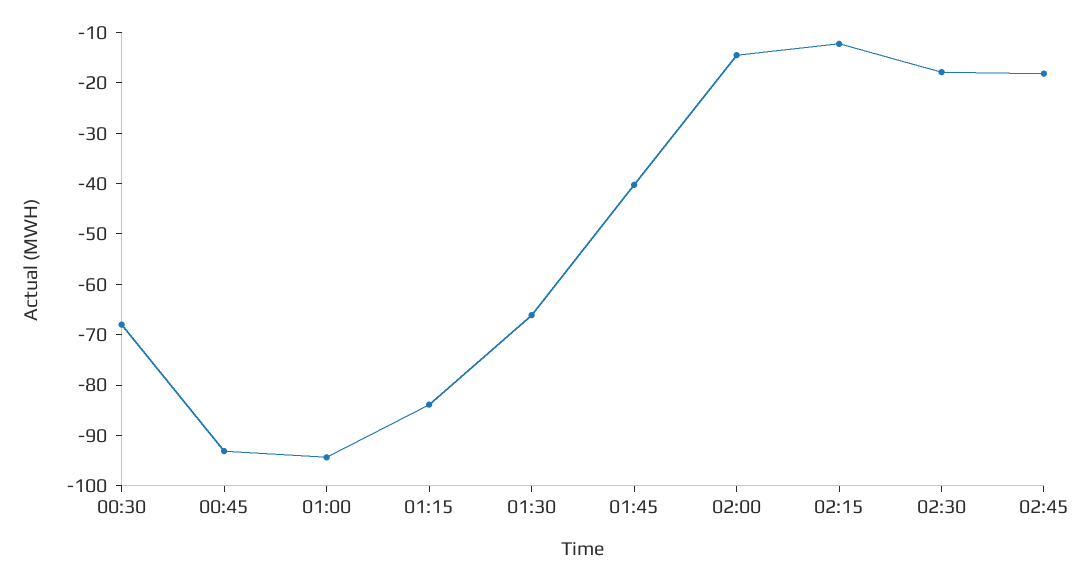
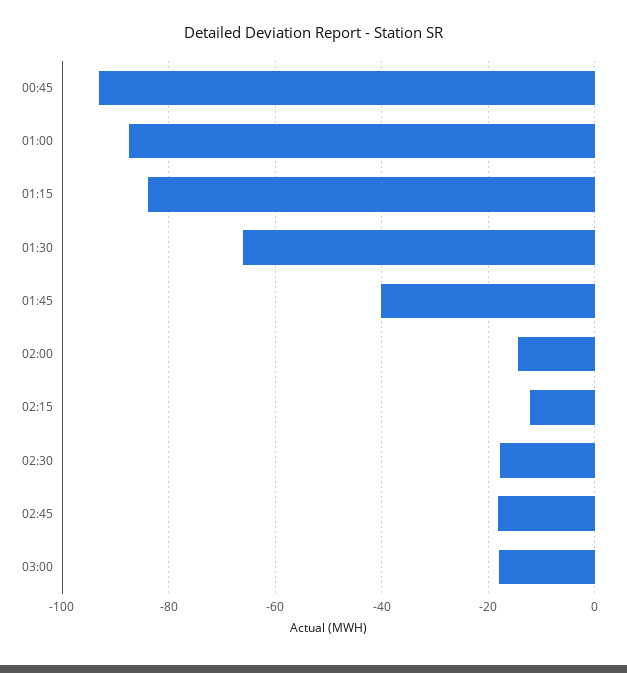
00:30: -68 -> none
01:00: -94 -> -88
03:00: none -> -18

